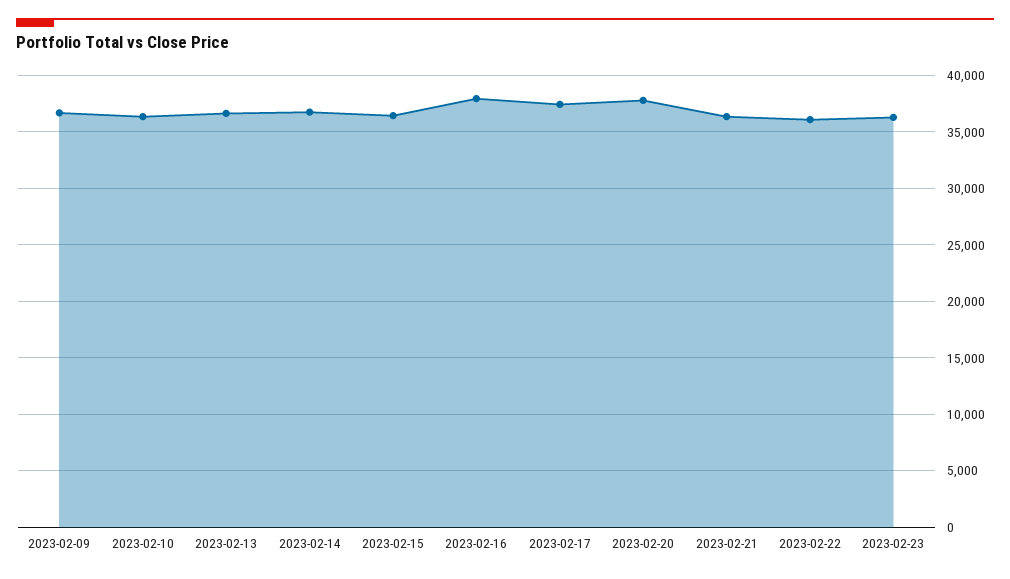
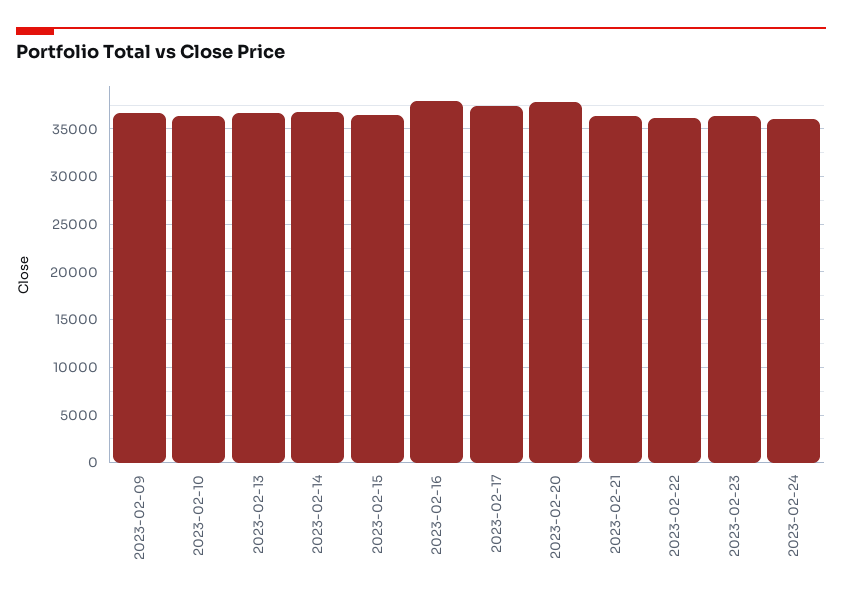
2023-02-24: none -> 36000

